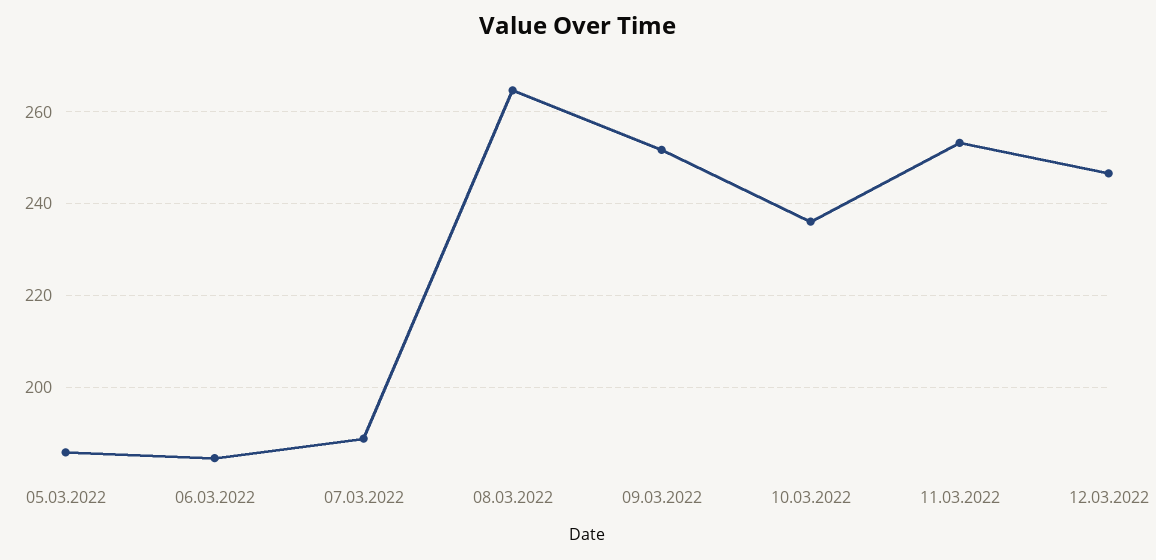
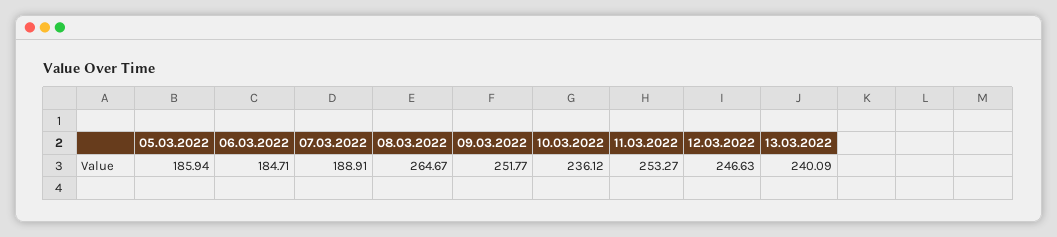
13.03.2022: none -> 240.09

